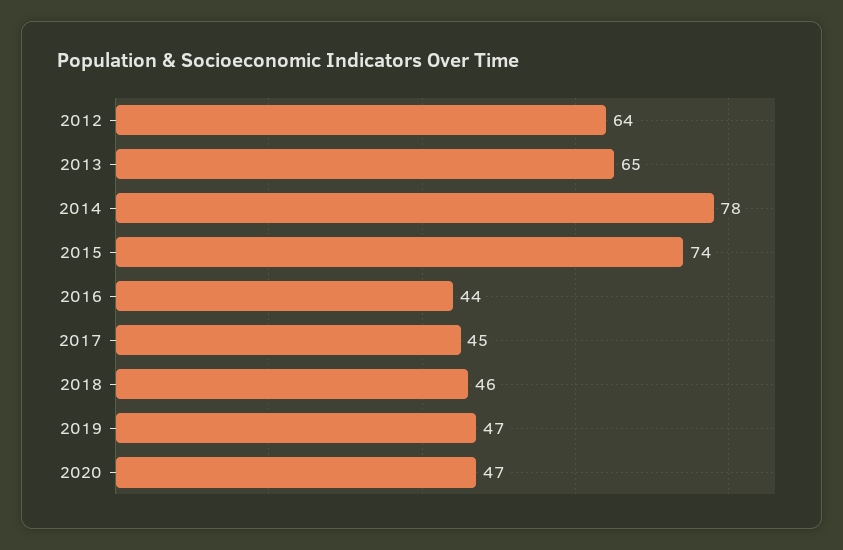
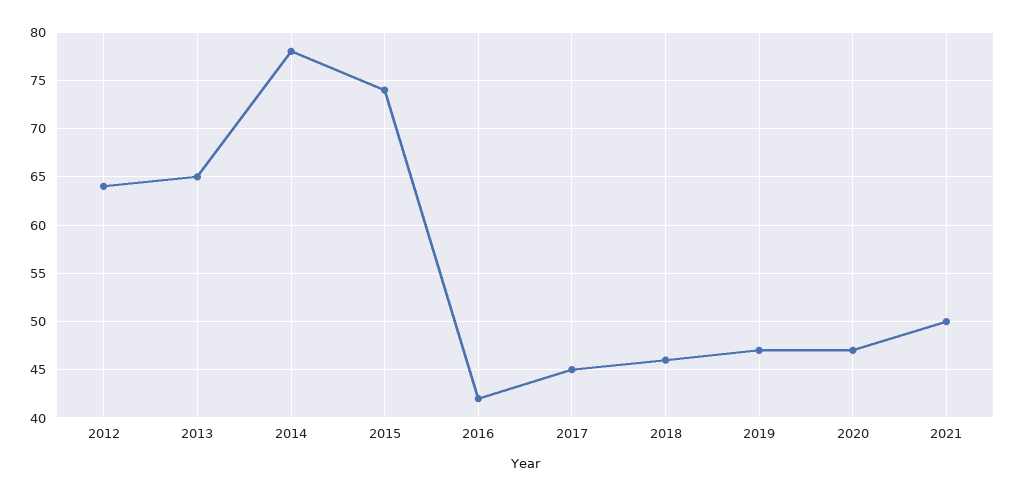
2016: 44 -> 42
2021: none -> 50

